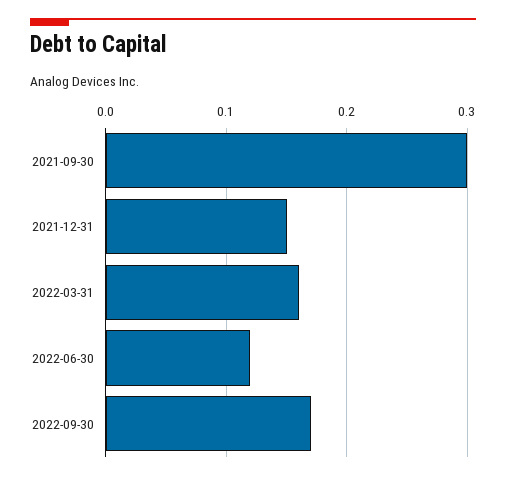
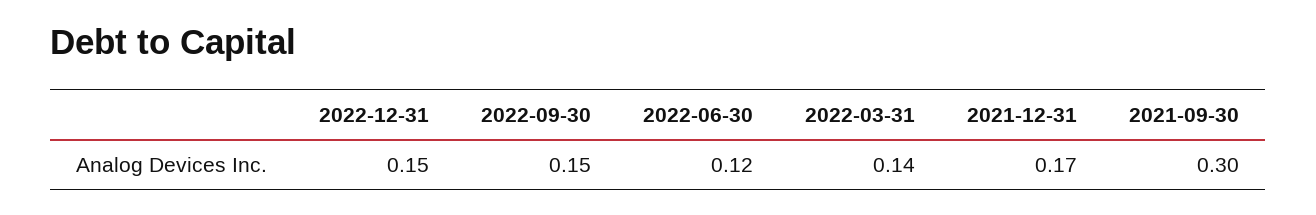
2021-12-31: 0.15 -> 0.17
2022-03-31: 0.16 -> 0.14
2022-09-30: 0.17 -> 0.15
2022-12-31: none -> 0.15

